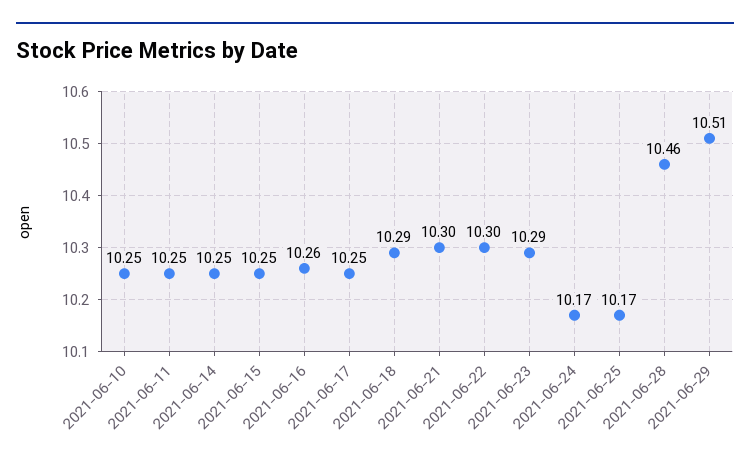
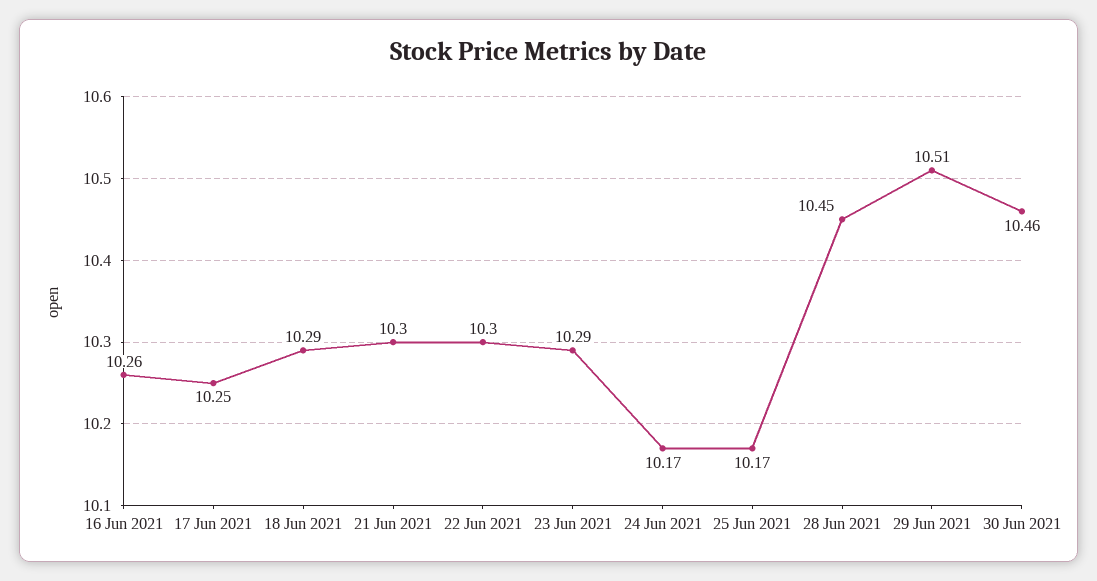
2021-06-10: 10.25 -> none
2021-06-11: 10.25 -> none
2021-06-14: 10.25 -> none
2021-06-15: 10.25 -> none
2021-06-28: 10.46 -> 10.45
30 Jun 2021: none -> 10.46

